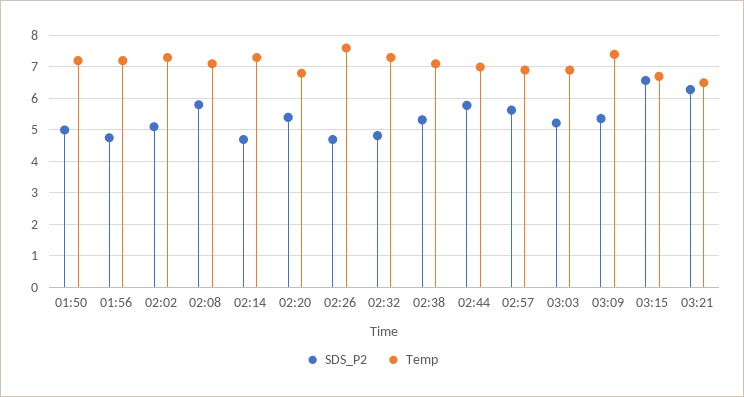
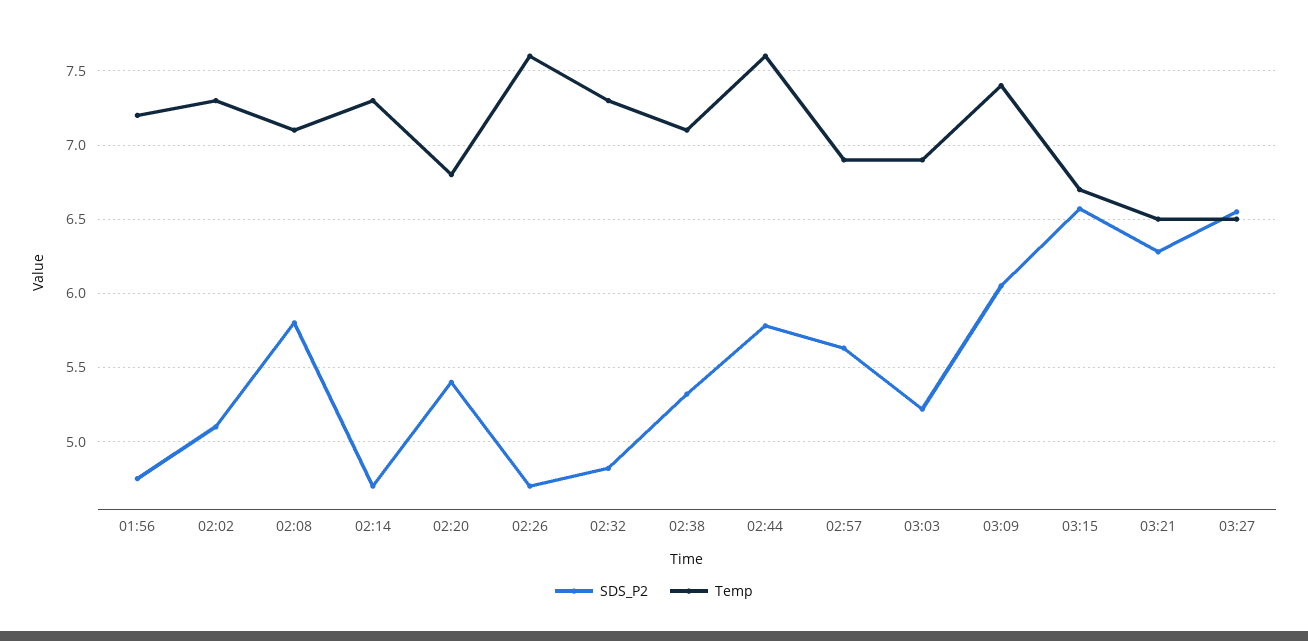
SDS_P2, 01:50: 5 -> none
Temp, 01:50: 7.2 -> none
Temp, 02:44: 7 -> 7.6
SDS_P2, 03:09: 5.4 -> 6.05
SDS_P2, 03:27: none -> 6.55
Temp, 03:27: none -> 6.5

